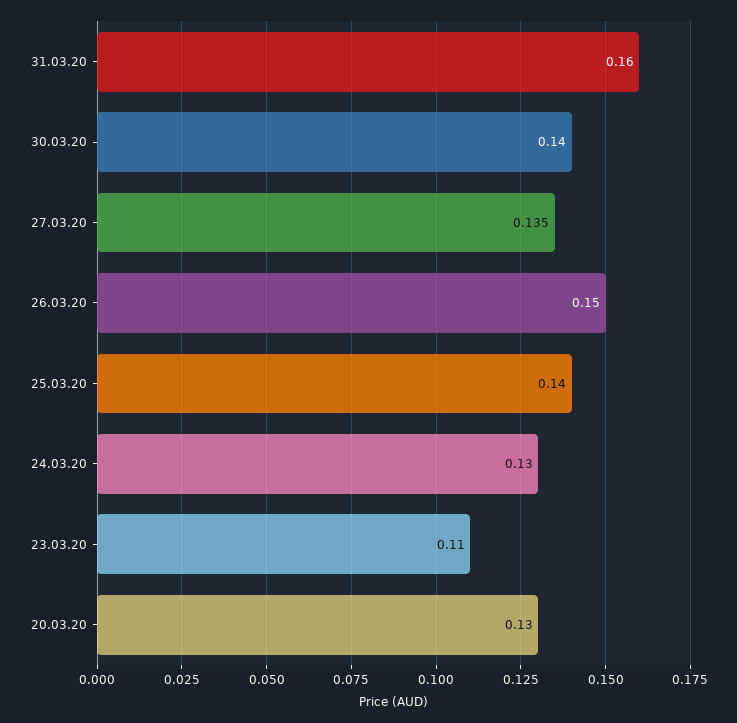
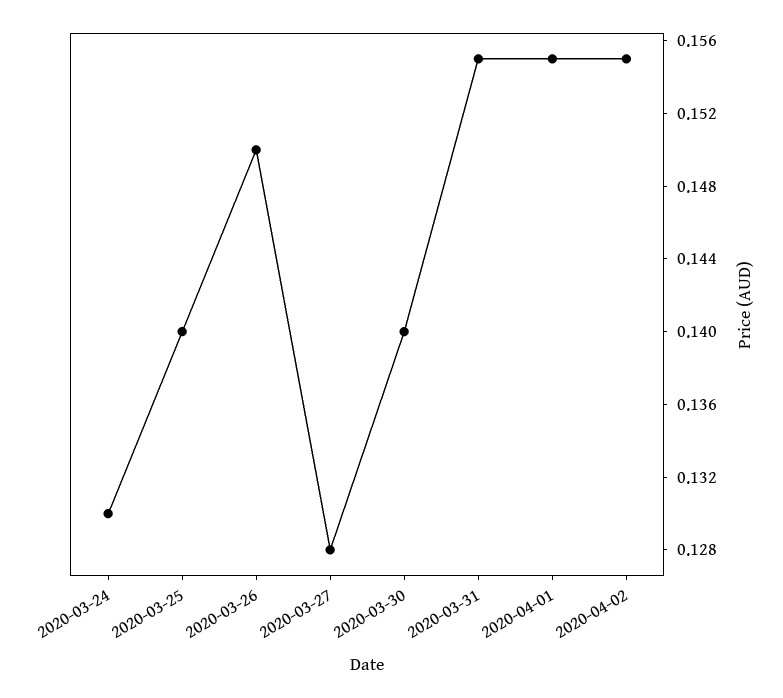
31.03.20: 0.16 -> 0.155
27.03.20: 0.135 -> 0.128
23.03.20: 0.11 -> none
20.03.20: 0.13 -> none
2020-04-01: none -> 0.155
2020-04-02: none -> 0.155

